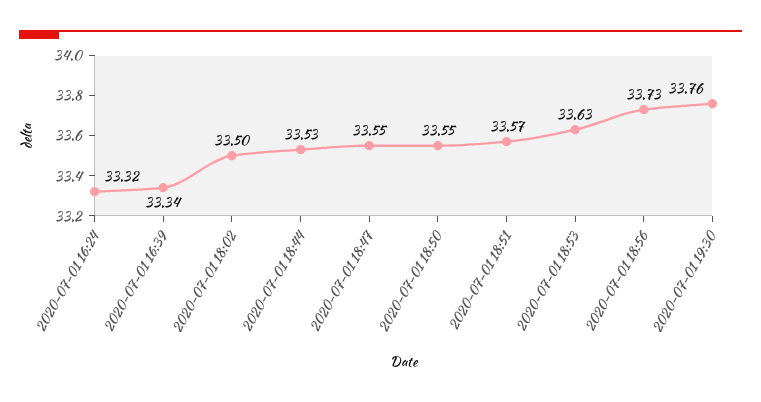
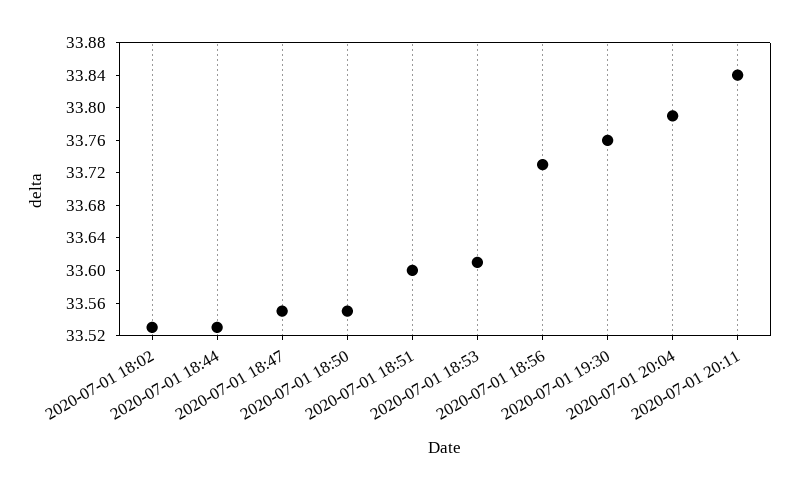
2020-07-01 16:24: 33.32 -> none
2020-07-01 16:39: 33.34 -> none
2020-07-01 18:02: 33.5 -> 33.53
2020-07-01 18:51: 33.57 -> 33.6
2020-07-01 18:53: 33.63 -> 33.61
2020-07-01 20:04: none -> 33.79
2020-07-01 20:11: none -> 33.84

